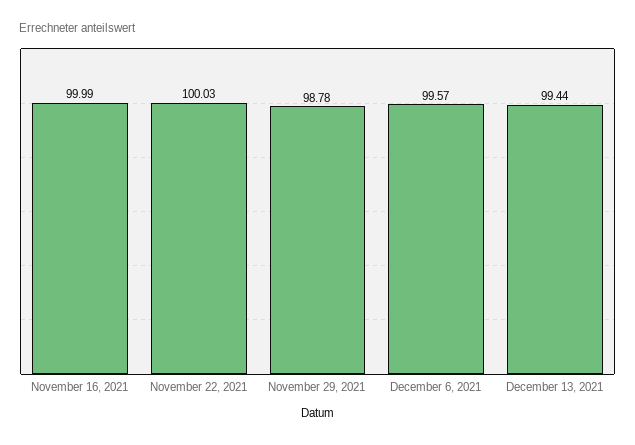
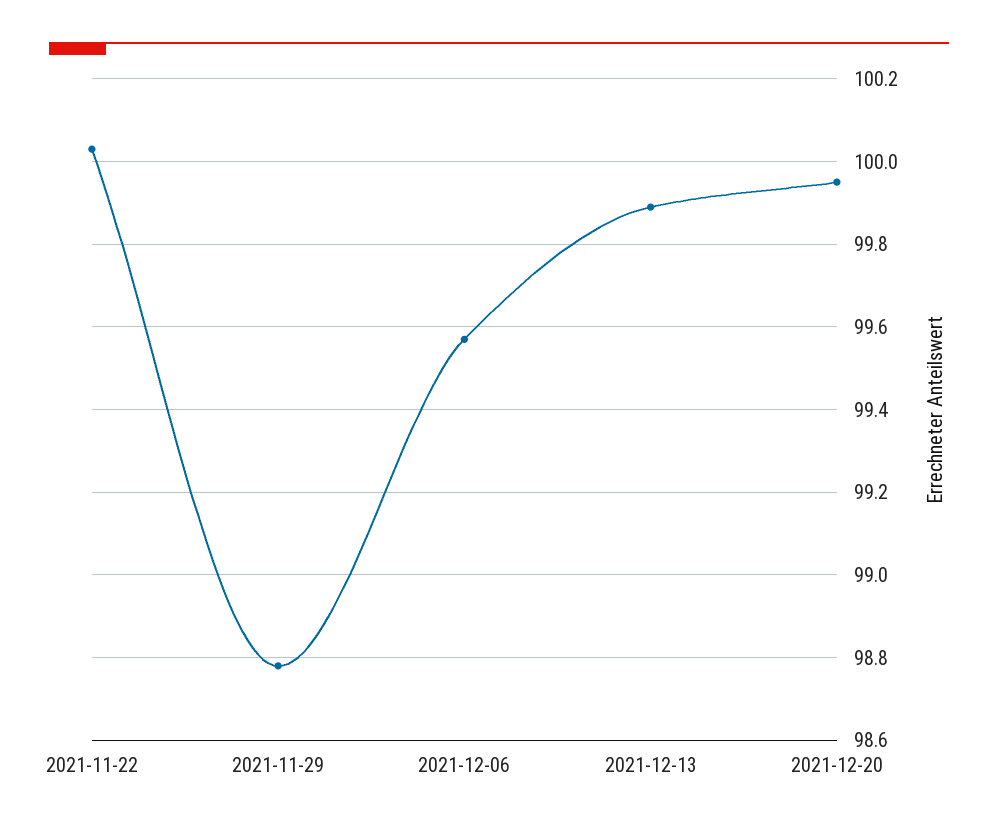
November 16, 2021: 99.99 -> none
December 13, 2021: 99.44 -> 99.9
2021-12-20: none -> 99.95

